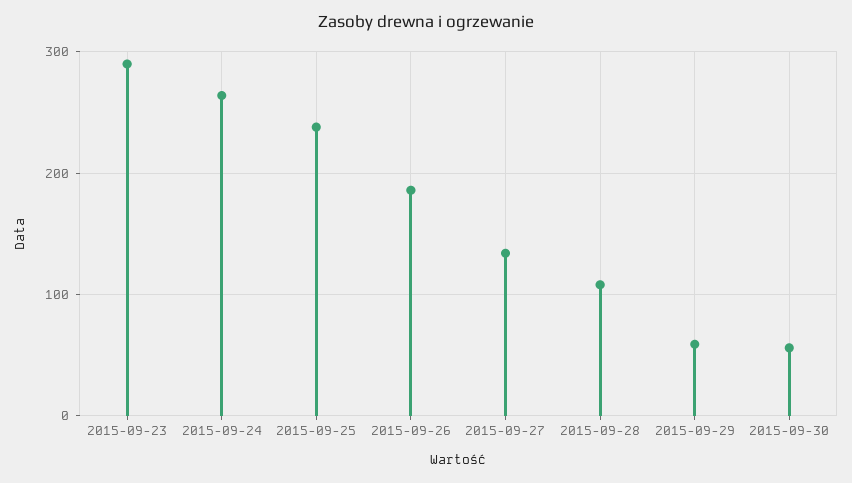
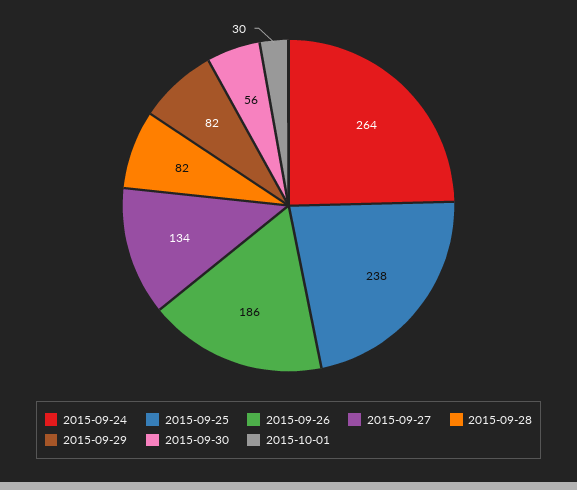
2015-09-23: 290 -> none
2015-09-28: 110 -> 82
2015-09-29: 60 -> 82
2015-10-01: none -> 30

